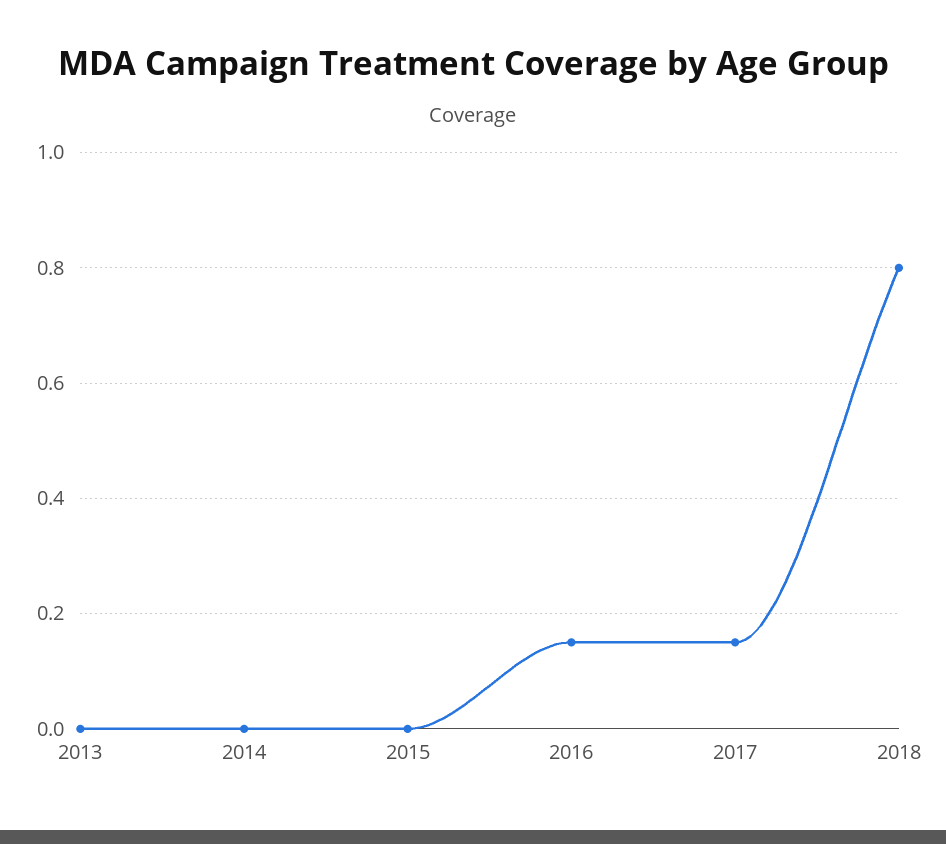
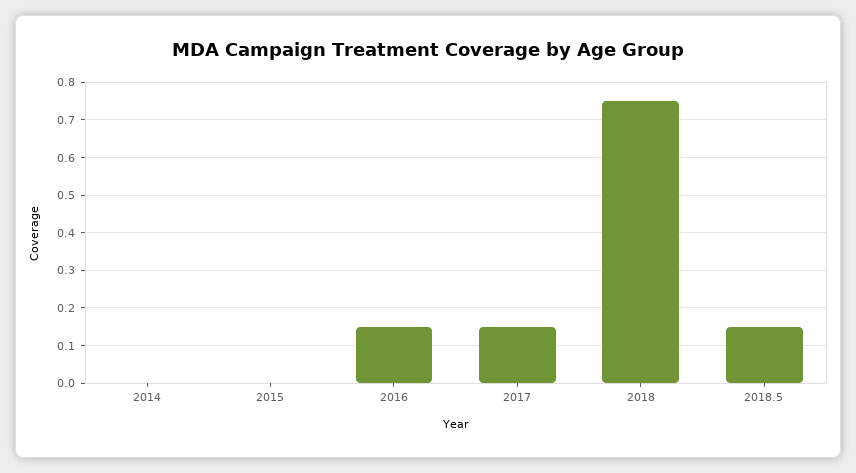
2013: 0 -> none
2018: 0.8 -> 0.75
2018.5: none -> 0.15

